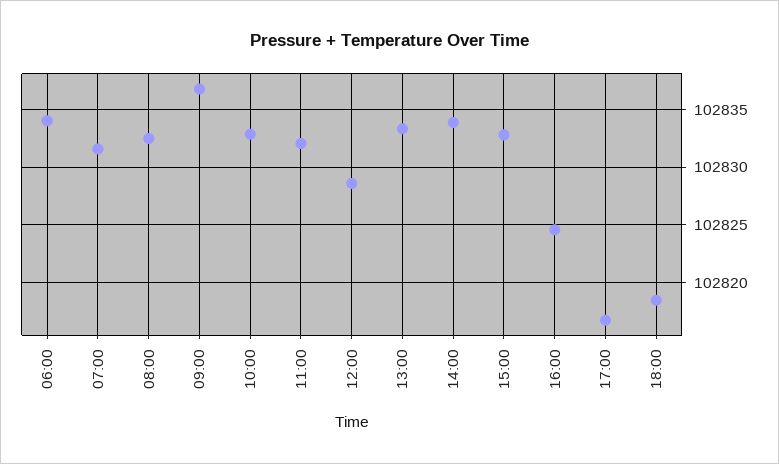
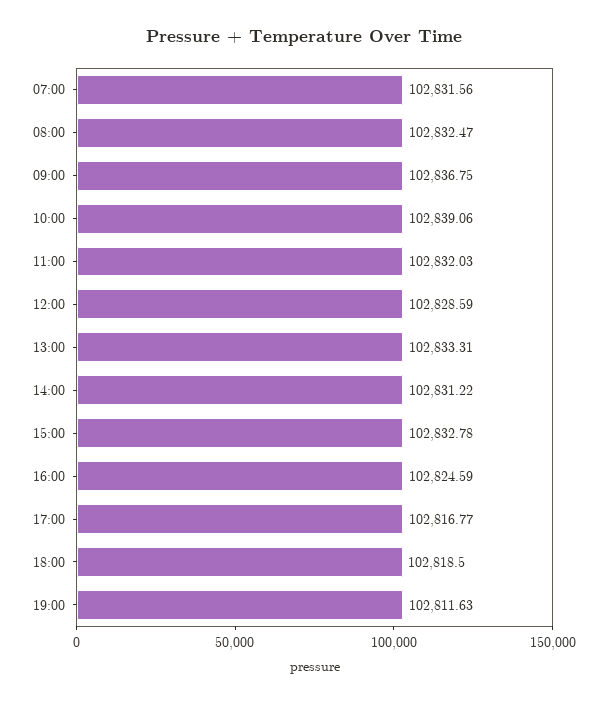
06:00: 102834 -> none
10:00: 102833 -> 102839.06
14:00: 102834 -> 102831.22
19:00: none -> 102811.63

